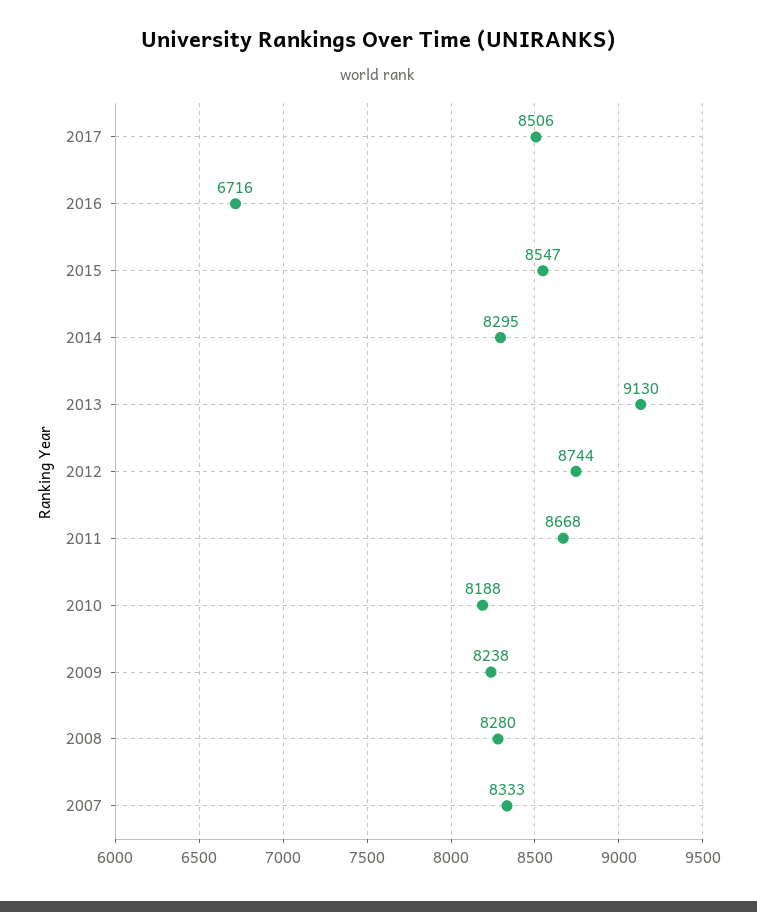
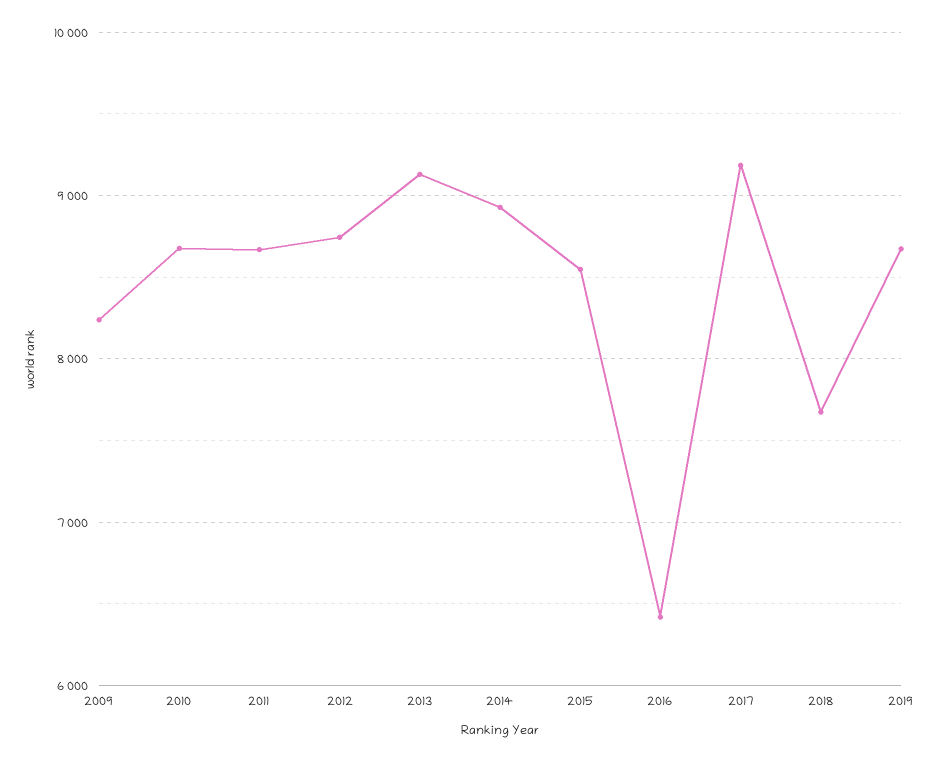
2017: 8506 -> 9200
2016: 6716 -> 6400
2014: 8295 -> 8900
2010: 8188 -> 8700
2008: 8280 -> none
2007: 8333 -> none
2018: none -> 7700
2019: none -> 8700

